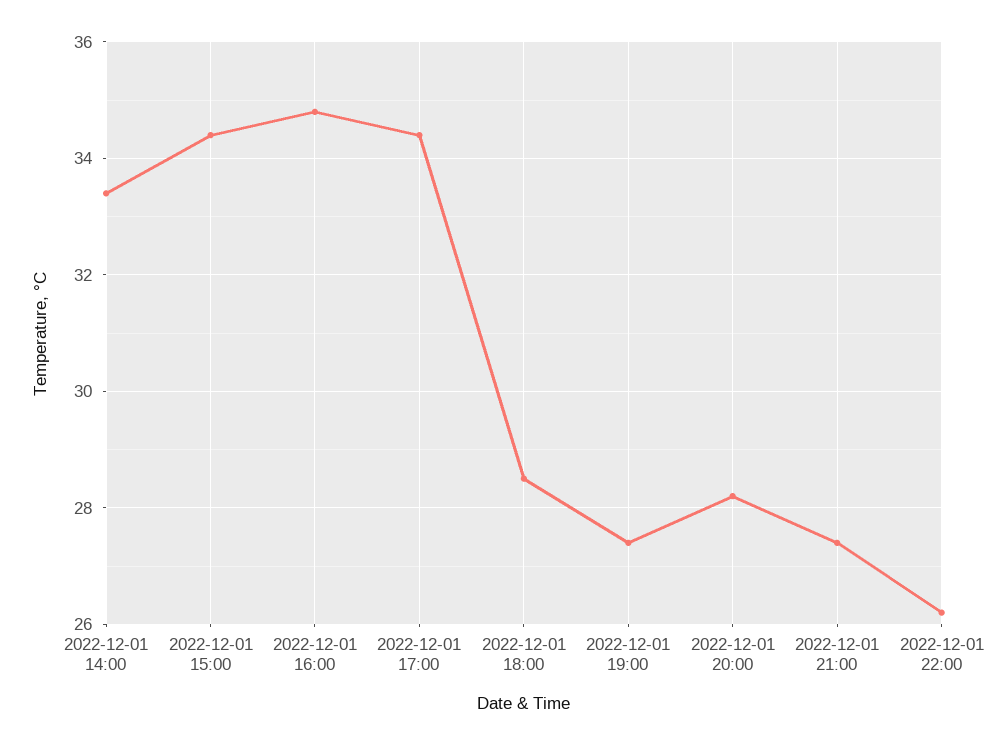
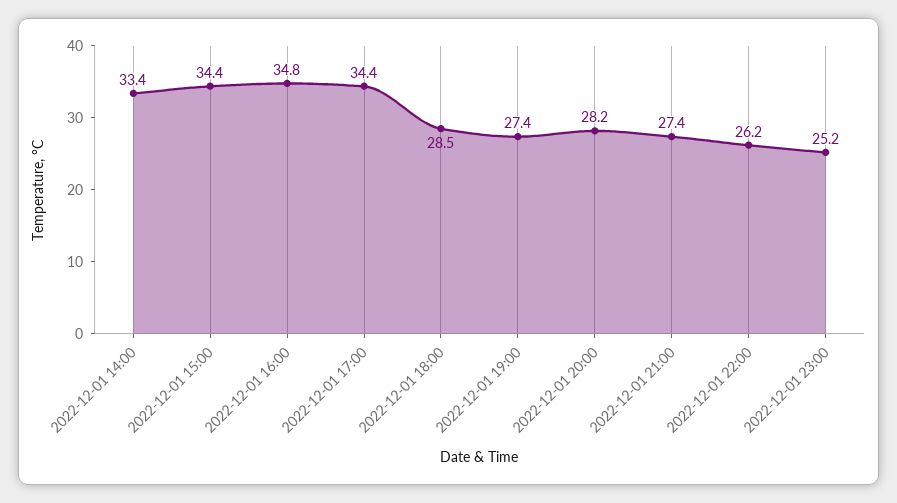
2022-12-01 23:00: none -> 25.2

